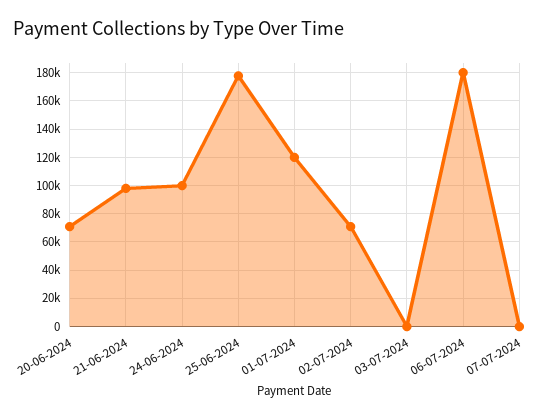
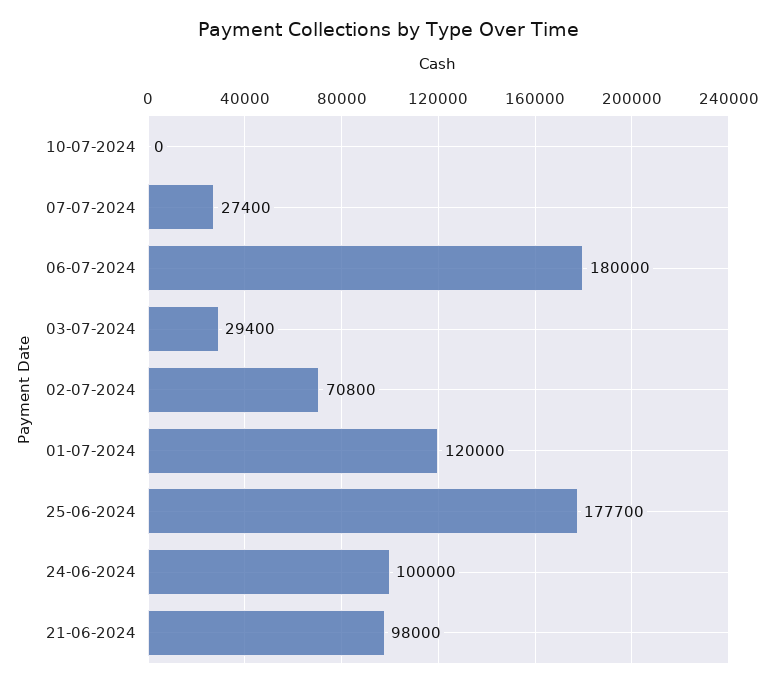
20-06-2024: 70000 -> none
03-07-2024: 0 -> 29400
07-07-2024: 0 -> 27400
10-07-2024: none -> 0

